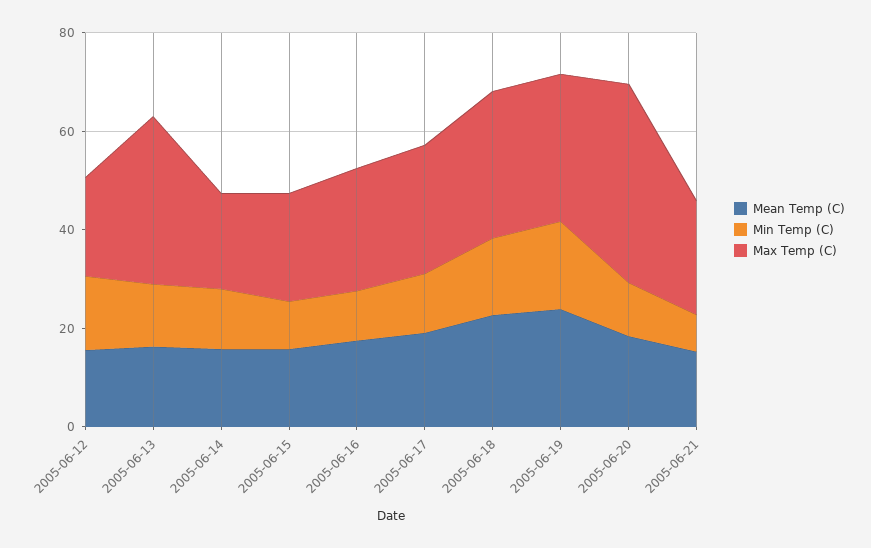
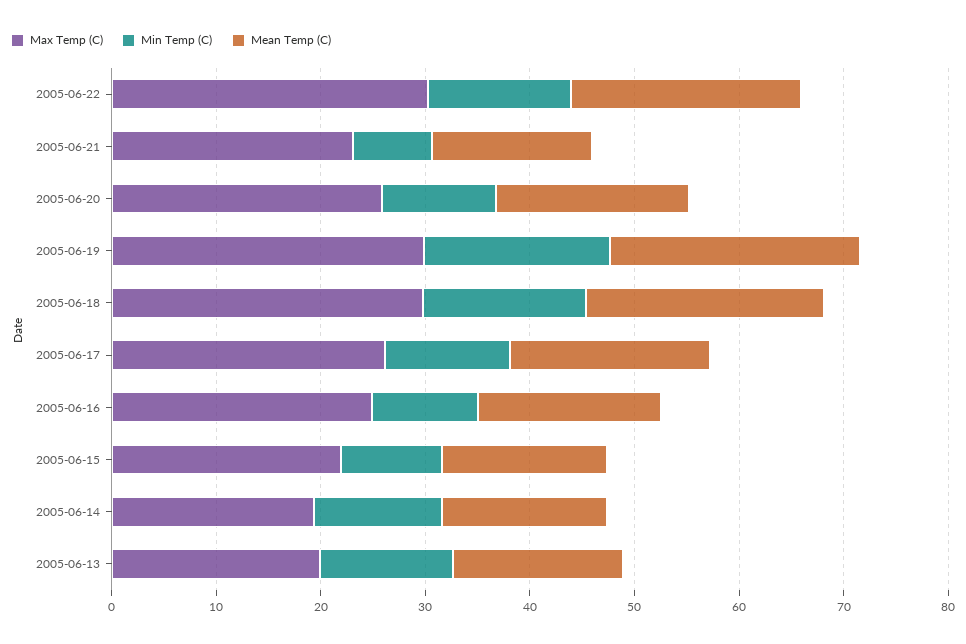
Mean Temp (C), 2005-06-12: 15 -> none
Min Temp (C), 2005-06-12: 15 -> none
Max Temp (C), 2005-06-12: 20 -> none
Max Temp (C), 2005-06-13: 35 -> 20
Max Temp (C), 2005-06-20: 40 -> 26
Max Temp (C), 2005-06-22: none -> 30
Min Temp (C), 2005-06-22: none -> 14
Mean Temp (C), 2005-06-22: none -> 22

